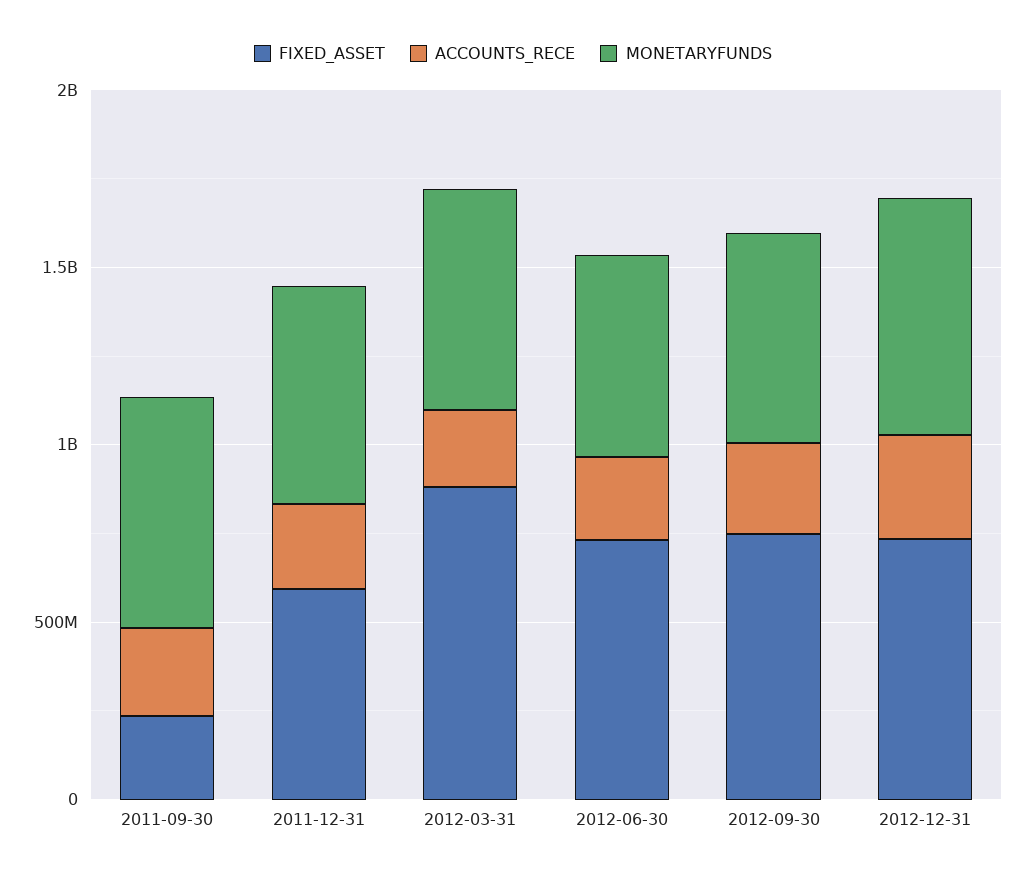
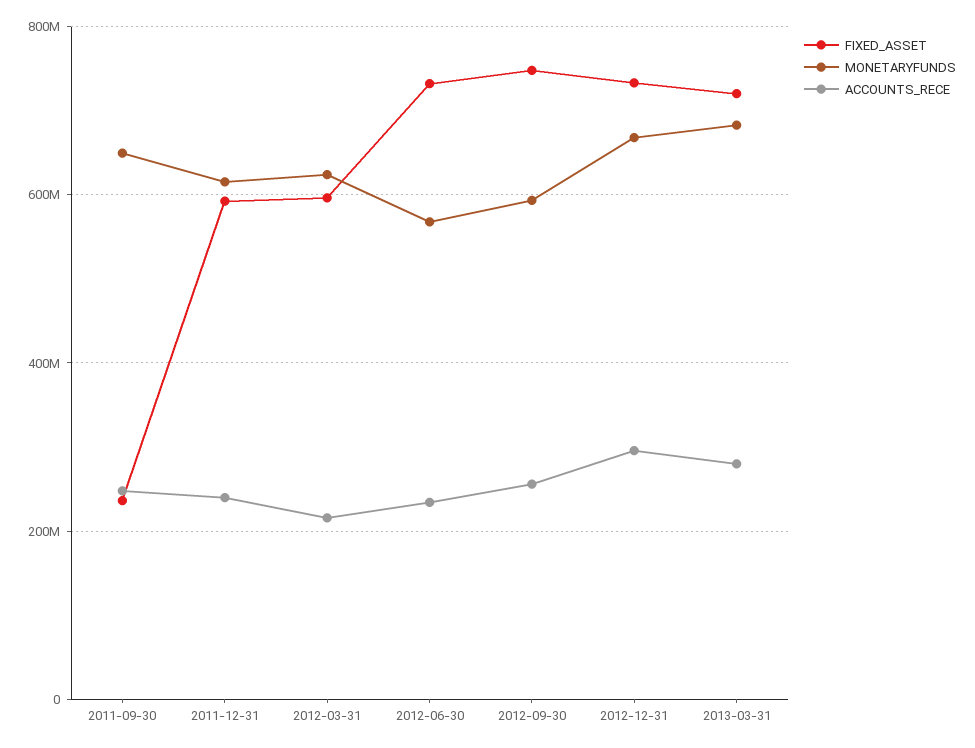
FIXED_ASSET, 2012-03-31: 900000000 -> 600000000
FIXED_ASSET, 2013-03-31: none -> 720000000
MONETARYFUNDS, 2013-03-31: none -> 680000000
ACCOUNTS_RECE, 2013-03-31: none -> 280000000

